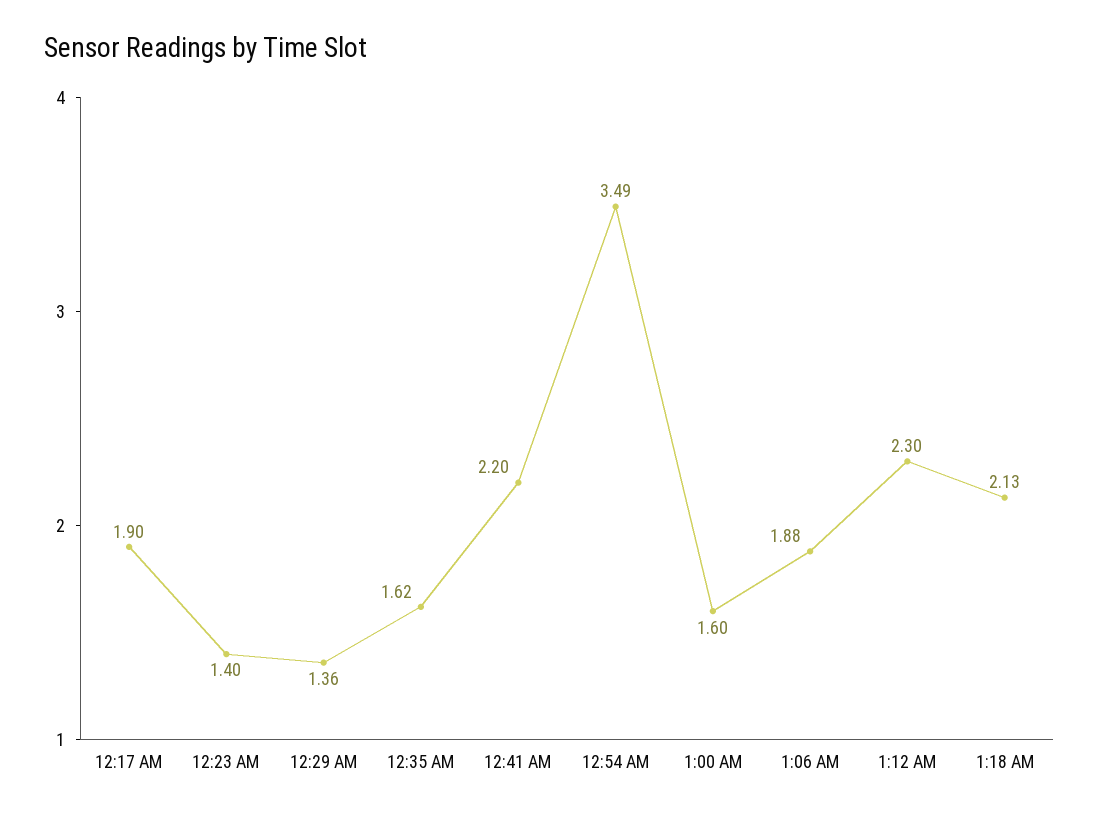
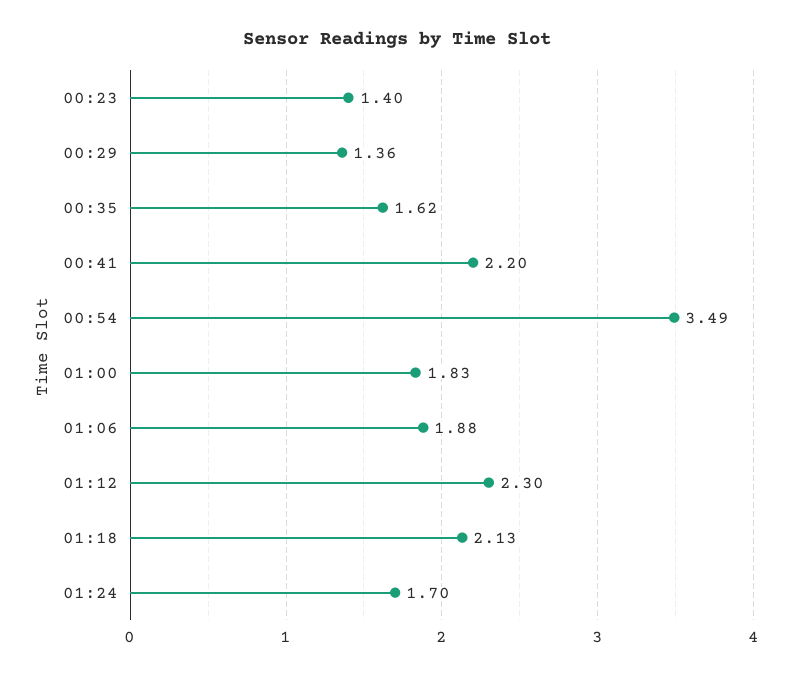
12:17 AM: 1.9 -> none
1:00 AM: 1.6 -> 1.83
01:24: none -> 1.7

